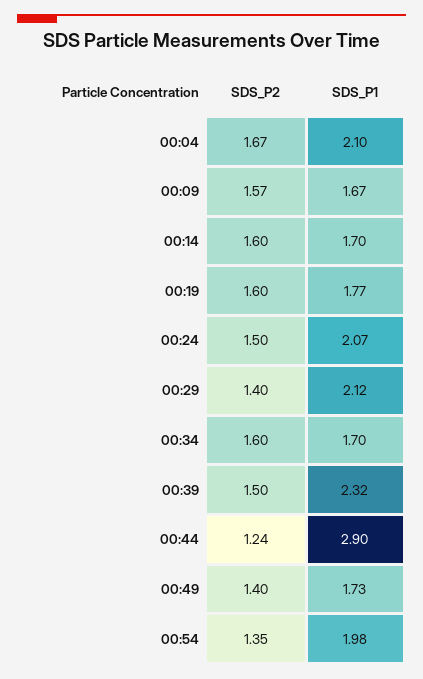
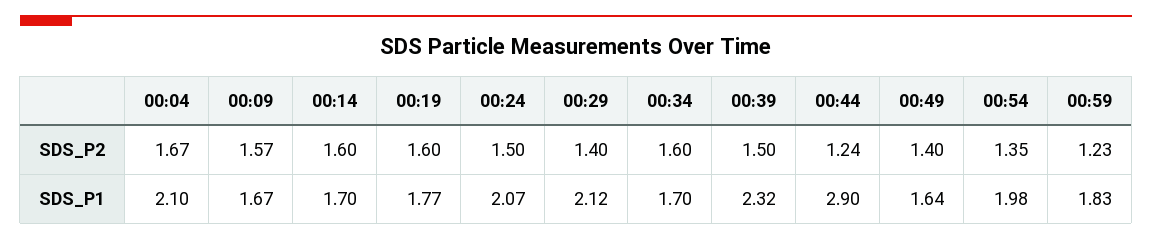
SDS_P1, 00:49: 1.73 -> 1.64
SDS_P2, 00:59: none -> 1.23
SDS_P1, 00:59: none -> 1.83

